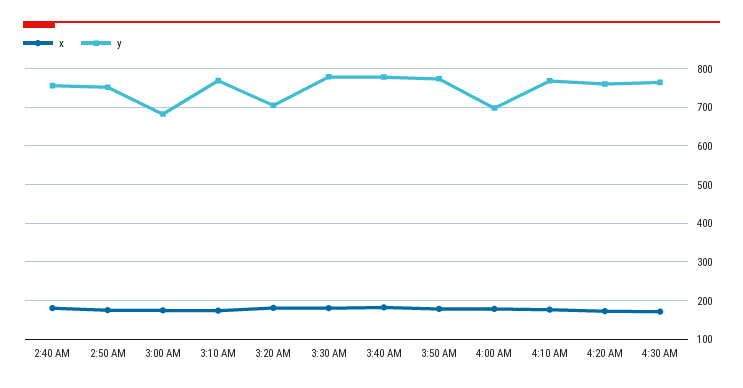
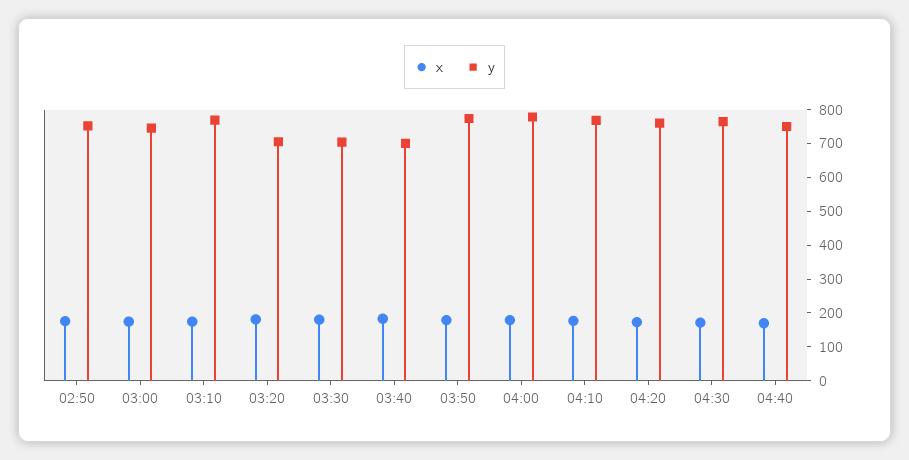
x, 2:40 AM: 180 -> none
y, 2:40 AM: 760 -> none
y, 3:00 AM: 680 -> 750
y, 3:30 AM: 780 -> 700
y, 3:40 AM: 780 -> 700
y, 4:00 AM: 700 -> 775
x, 04:40: none -> 175
y, 04:40: none -> 750

